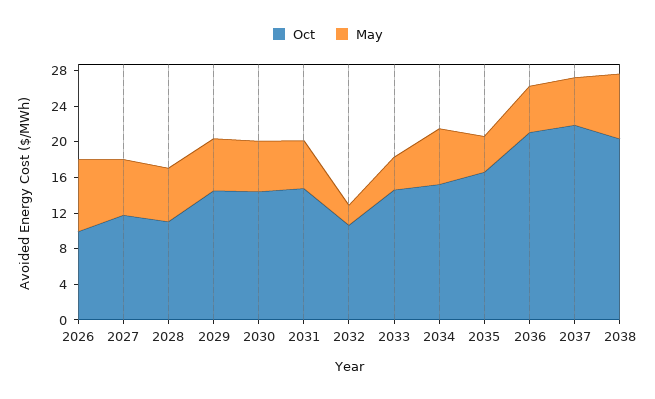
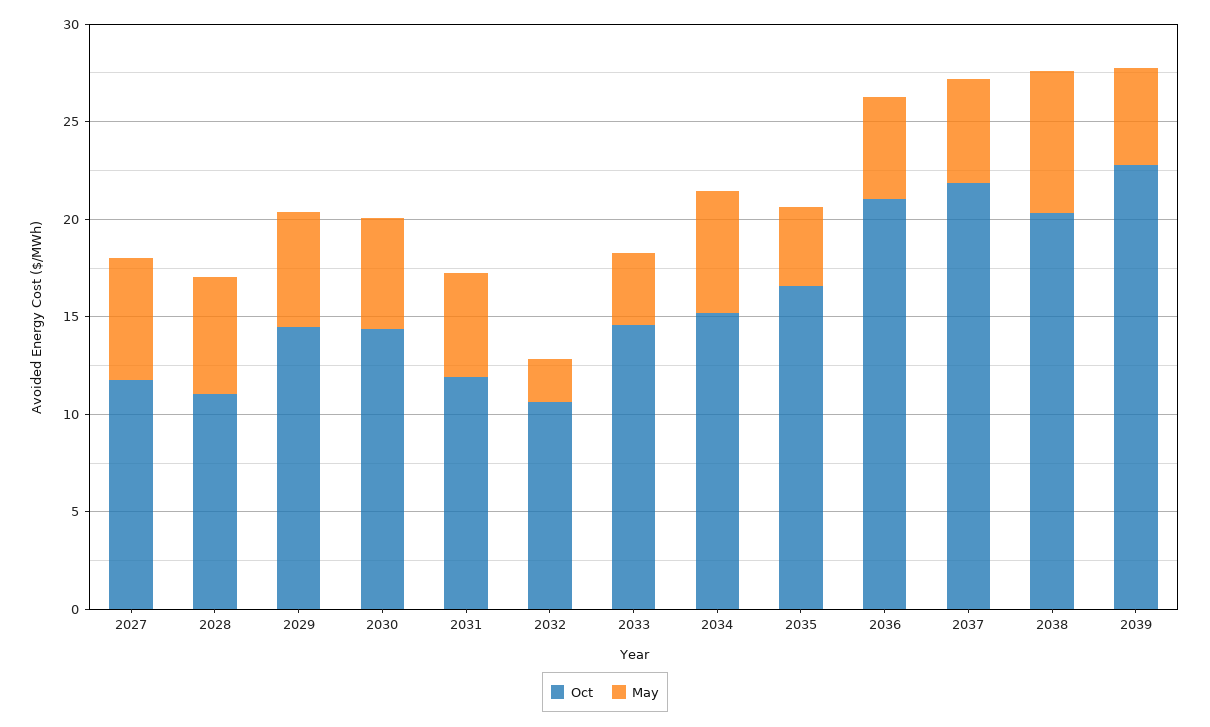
Oct, 2026: 10 -> none
May, 2026: 8 -> none
Oct, 2031: 15 -> 12
Oct, 2039: none -> 23
May, 2039: none -> 5

